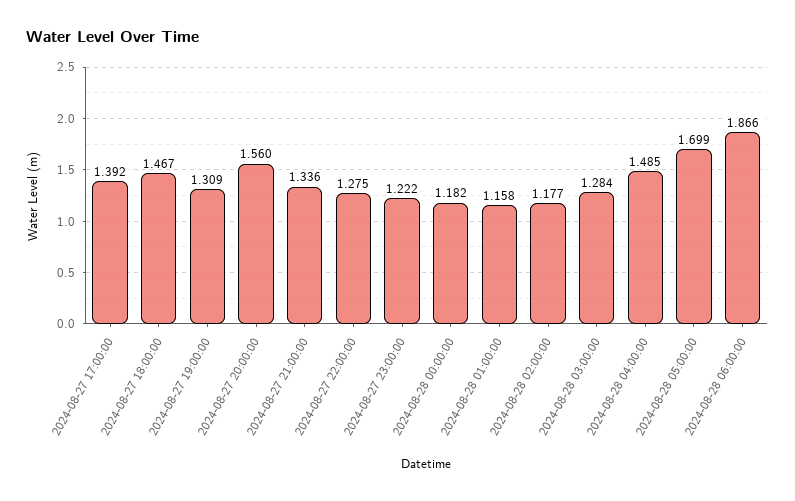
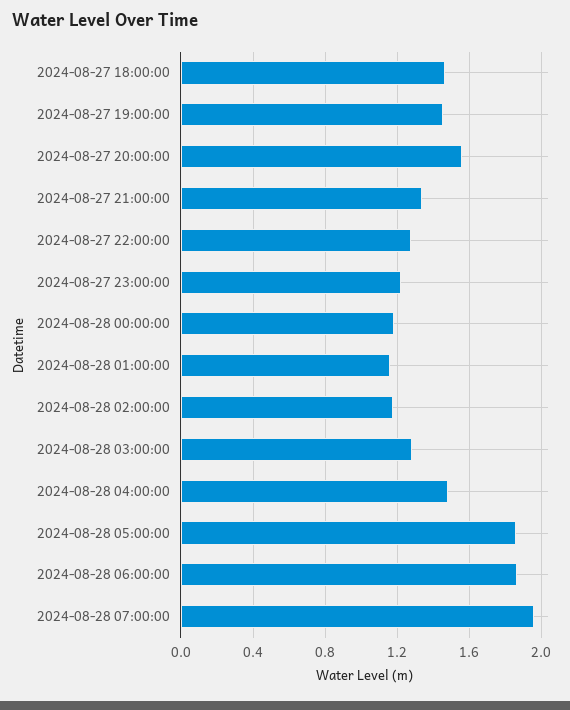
2024-08-27 17:00:00: 1.392 -> none
2024-08-27 19:00:00: 1.309 -> 1.45
2024-08-28 05:00:00: 1.699 -> 1.85
2024-08-28 07:00:00: none -> 1.95

